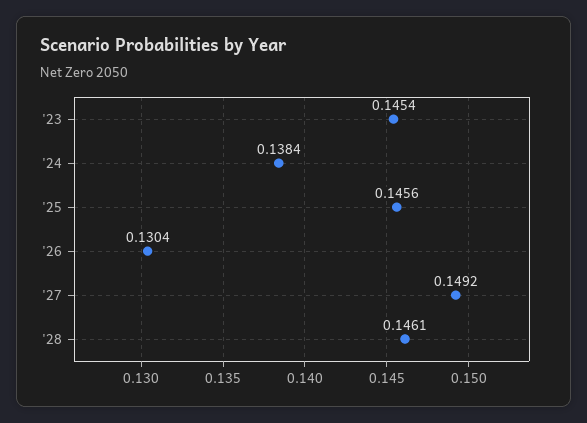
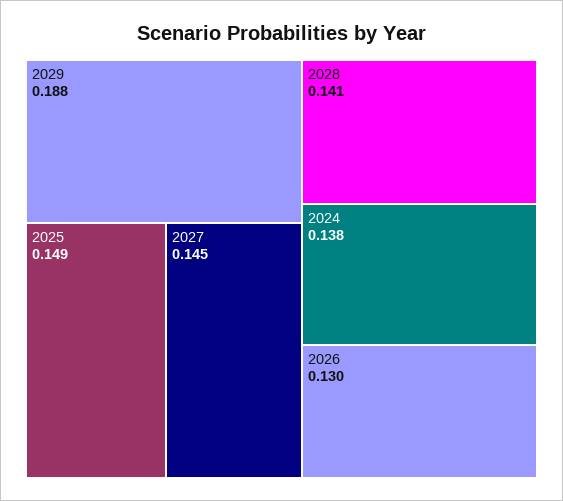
'23: 0.1454 -> none
'25: 0.1456 -> 0.149
'27: 0.1492 -> 0.145
'28: 0.1461 -> 0.141
2029: none -> 0.188

